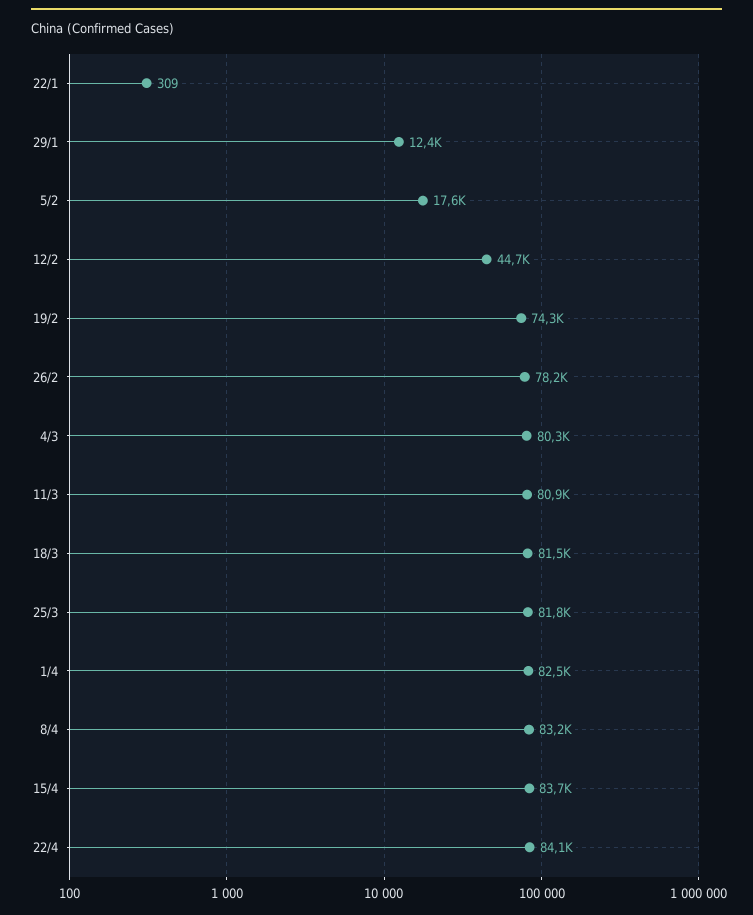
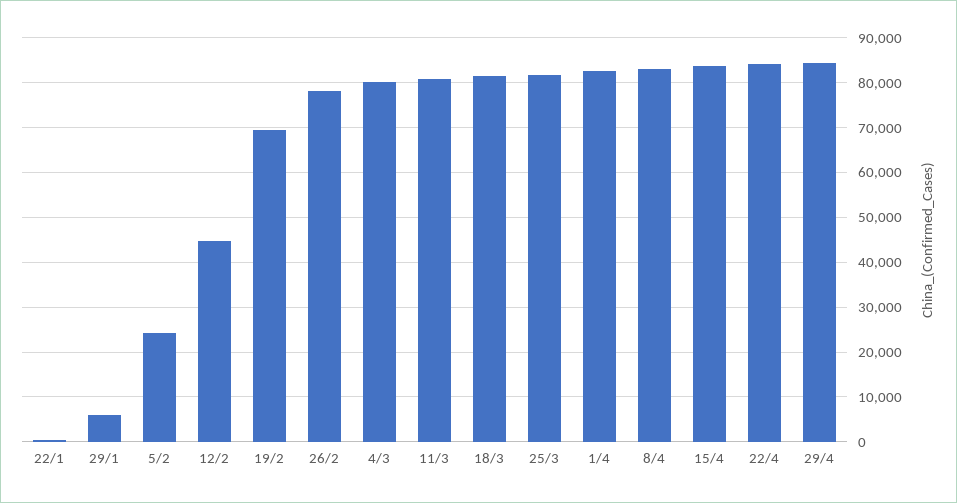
29/1: 12400 -> 6000
5/2: 17600 -> 24000
19/2: 74300 -> 70000
29/4: none -> 84000

